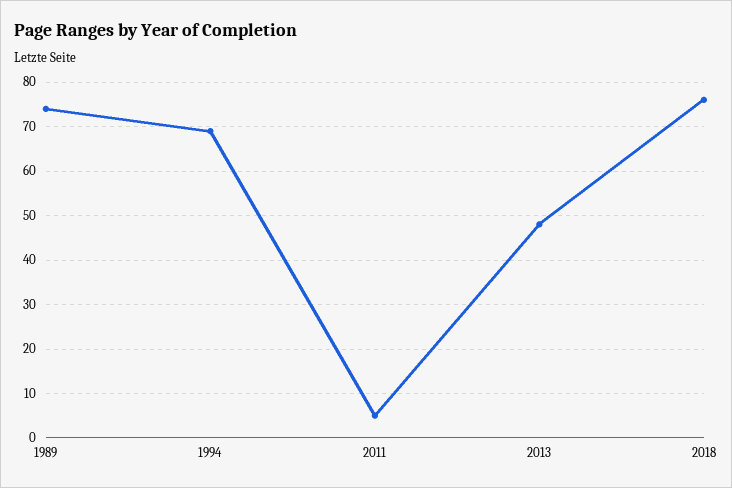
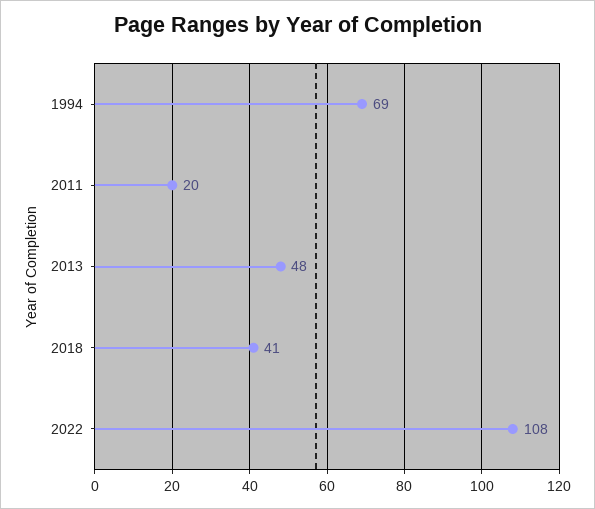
1989: 75 -> none
2011: 5 -> 20
2018: 75 -> 41
2022: none -> 108

